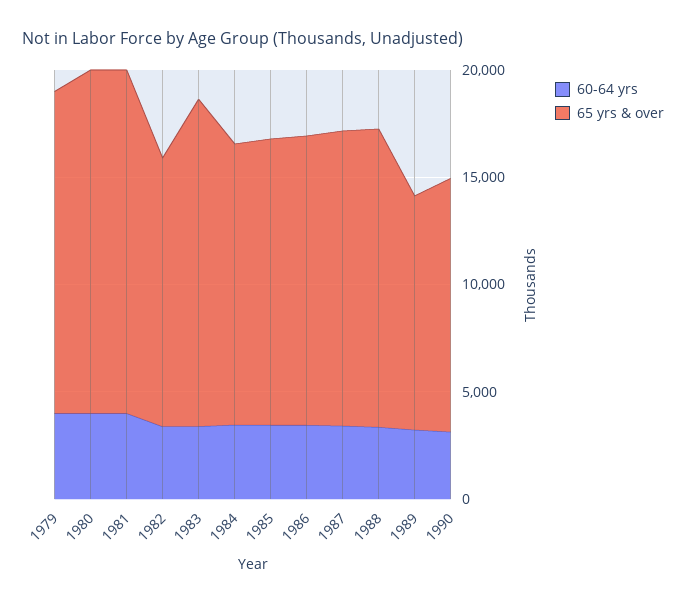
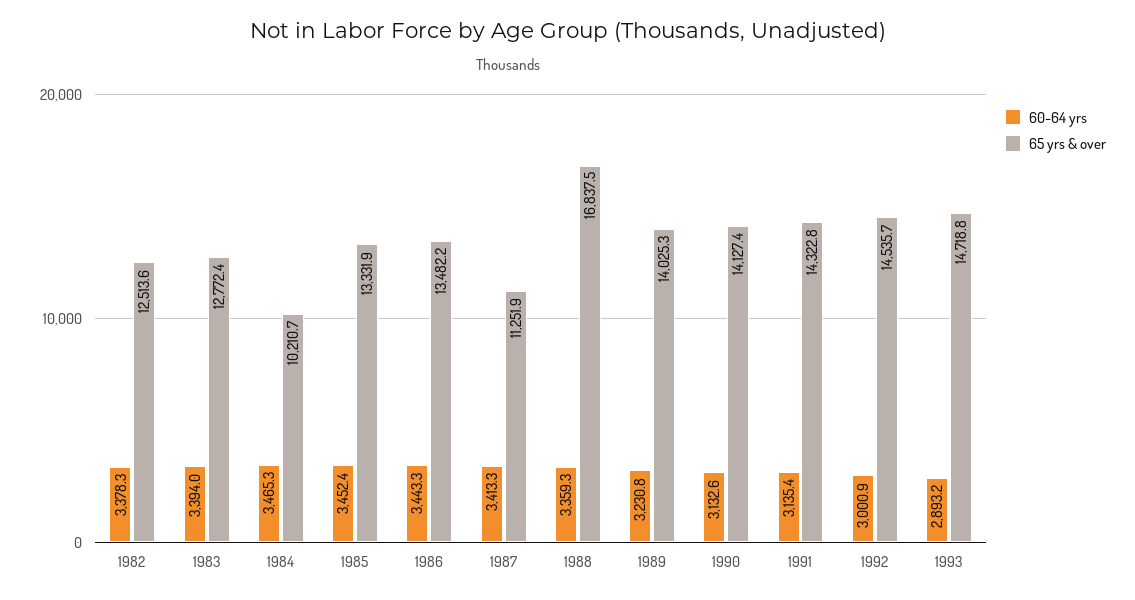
60-64 yrs, 1979: 4000 -> none
65 yrs & over, 1979: 15000 -> none
60-64 yrs, 1980: 4000 -> none
65 yrs & over, 1980: 16000 -> none
60-64 yrs, 1981: 4000 -> none
65 yrs & over, 1981: 16000 -> none
65 yrs & over, 1983: 15000 -> 12772.4
65 yrs & over, 1984: 13000 -> 10210.7
65 yrs & over, 1987: 14000 -> 11251.9
65 yrs & over, 1988: 14000 -> 16837.5
65 yrs & over, 1989: 11000 -> 14025.3
65 yrs & over, 1990: 12000 -> 14127.4
60-64 yrs, 1991: none -> 3135.4
65 yrs & over, 1991: none -> 14322.8
60-64 yrs, 1992: none -> 3000.9
65 yrs & over, 1992: none -> 14535.7
60-64 yrs, 1993: none -> 2893.2
65 yrs & over, 1993: none -> 14718.8

